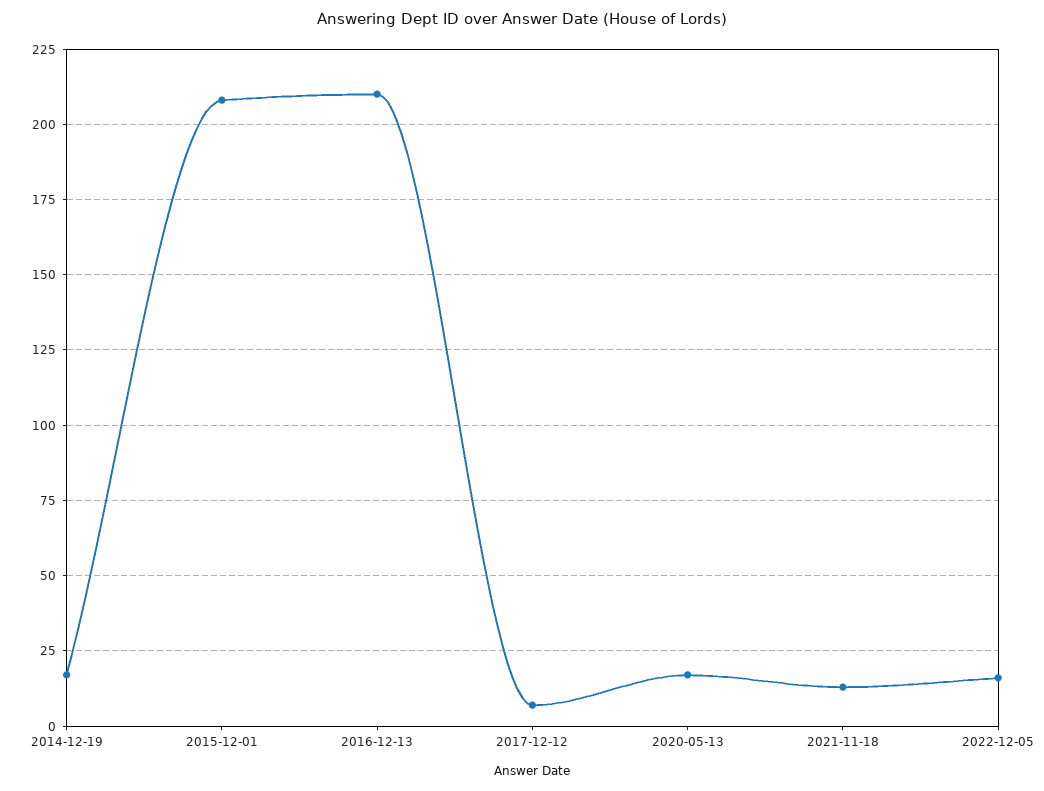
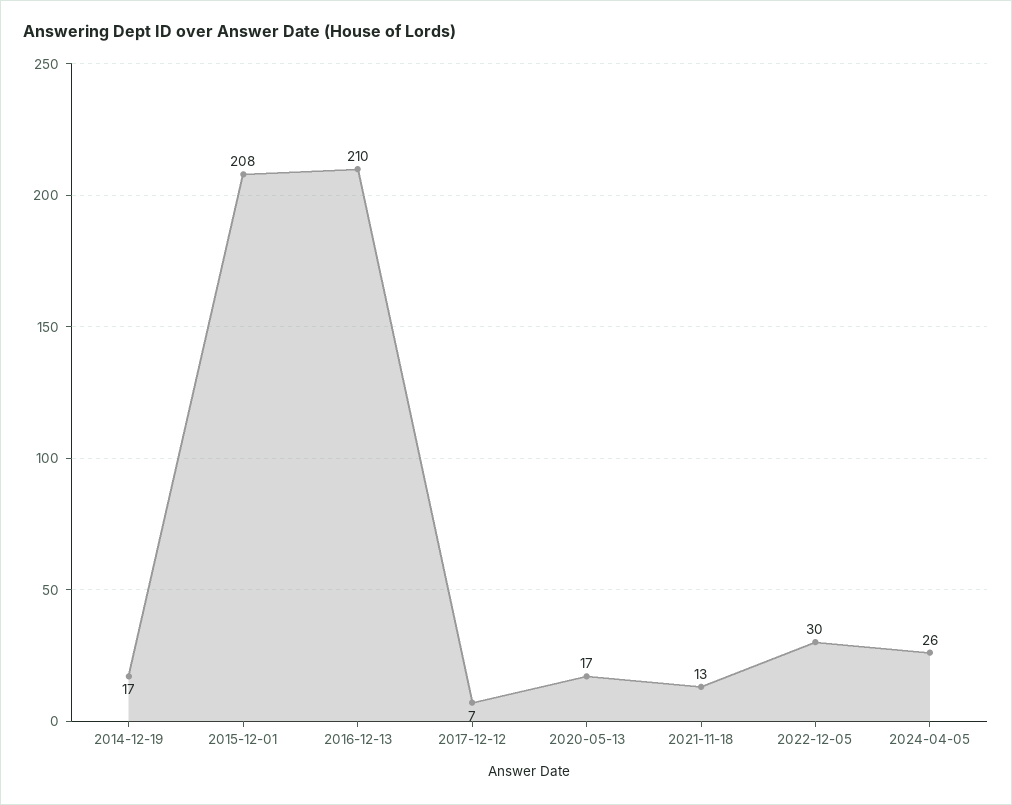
2022-12-05: 15 -> 30
2024-04-05: none -> 26

